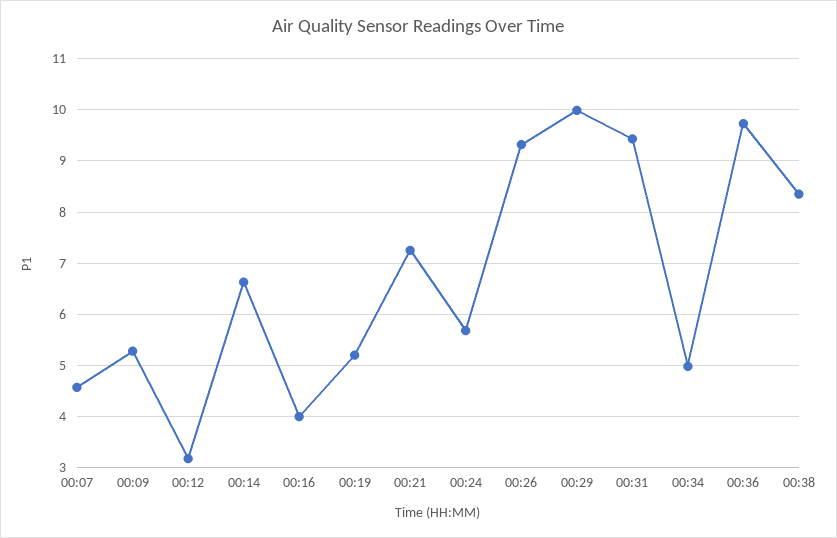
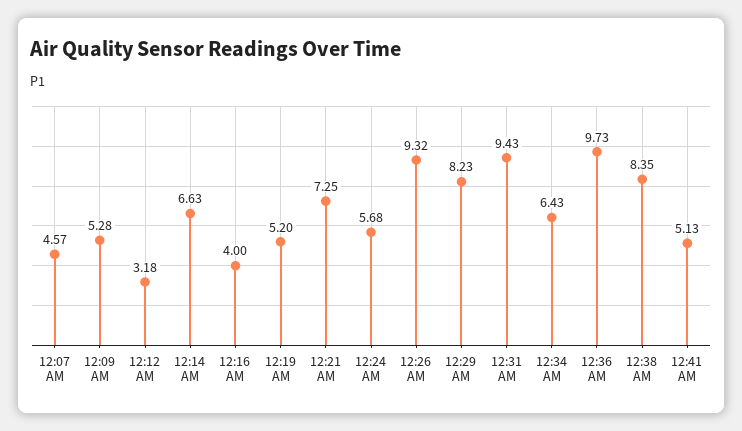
00:29: 10 -> 8.23
00:34: 5 -> 6.43
12:41 AM: none -> 5.13

